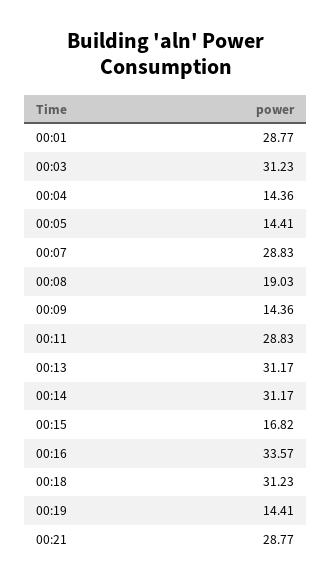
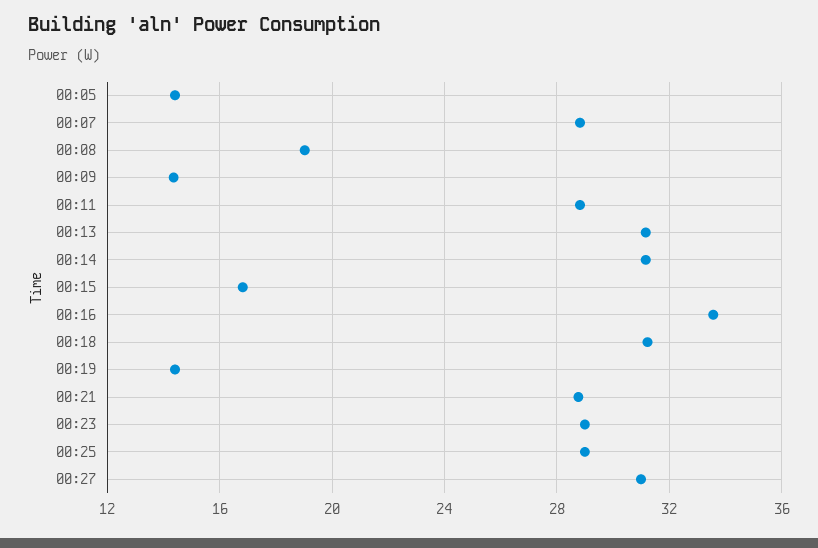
00:01: 28.77 -> none
00:03: 31.23 -> none
00:04: 14.36 -> none
00:23: none -> 29
00:25: none -> 29
00:27: none -> 31

